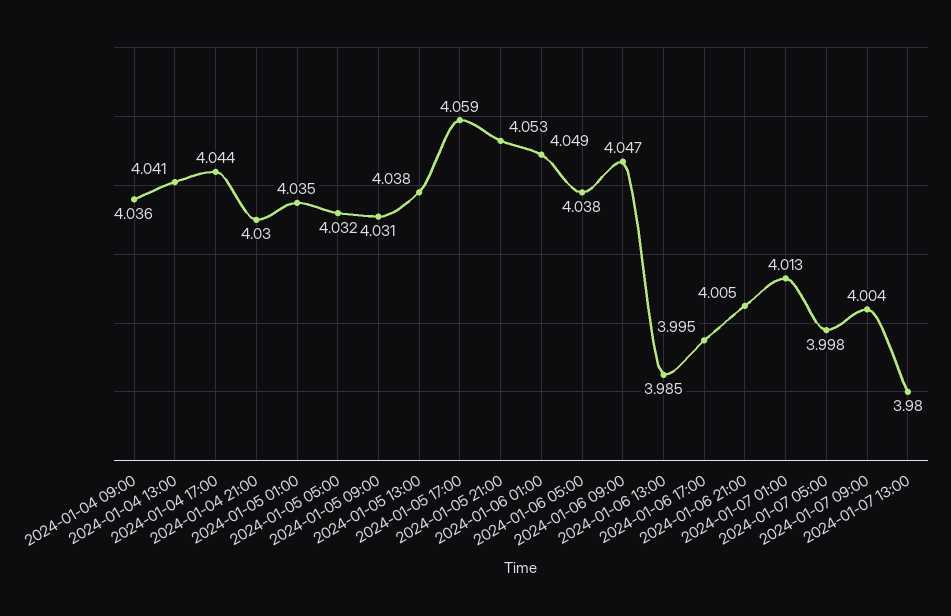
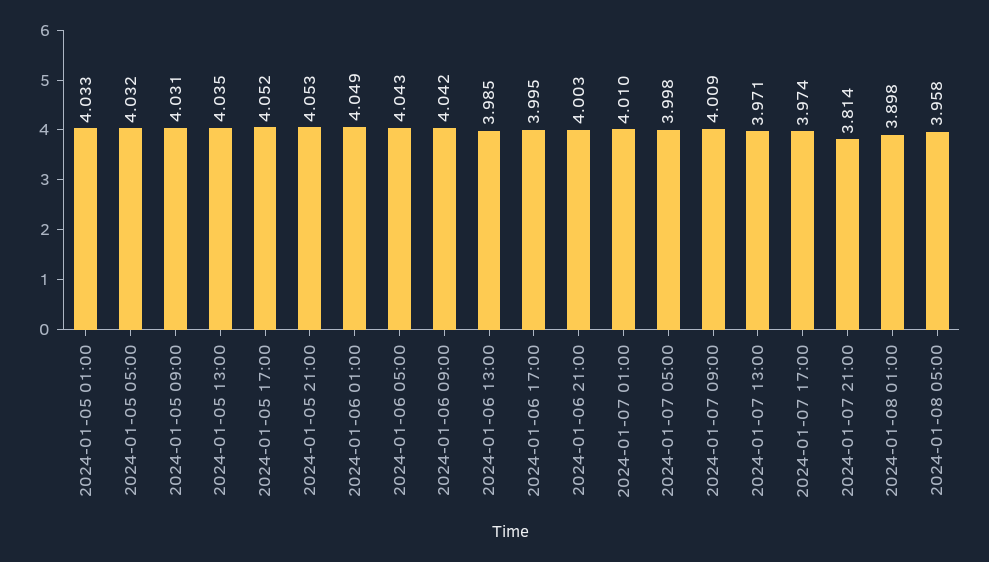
2024-01-04 09:00: 4.036 -> none
2024-01-04 13:00: 4.041 -> none
2024-01-04 17:00: 4.044 -> none
2024-01-04 21:00: 4.03 -> none
2024-01-05 01:00: 4.035 -> 4.033
2024-01-05 13:00: 4.038 -> 4.035
2024-01-05 17:00: 4.059 -> 4.052
2024-01-06 05:00: 4.038 -> 4.043
2024-01-06 09:00: 4.047 -> 4.042
2024-01-06 21:00: 4.005 -> 4.003
2024-01-07 01:00: 4.013 -> 4.01
2024-01-07 09:00: 4.004 -> 4.009
2024-01-07 13:00: 3.98 -> 3.971
2024-01-07 17:00: none -> 3.974
2024-01-07 21:00: none -> 3.814
2024-01-08 01:00: none -> 3.898
2024-01-08 05:00: none -> 3.958

